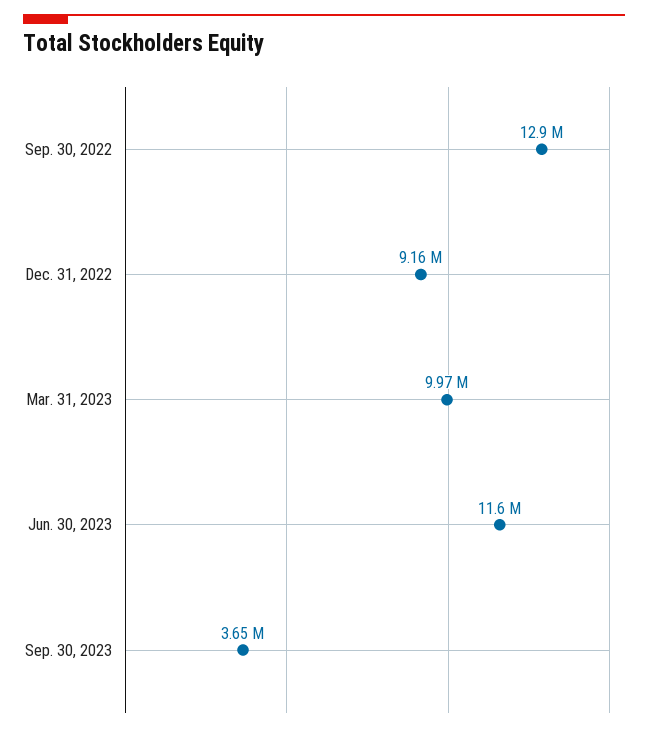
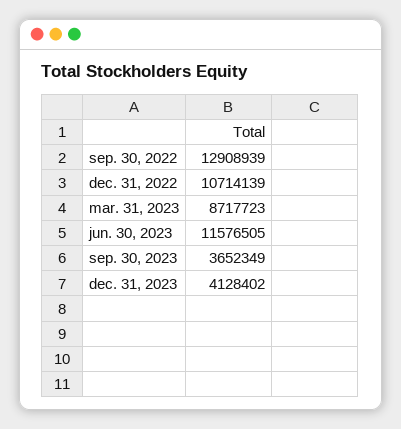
Dec. 31, 2022: 9160000 -> 10714139
Mar. 31, 2023: 9970000 -> 8717723
dec. 31, 2023: none -> 4128402

